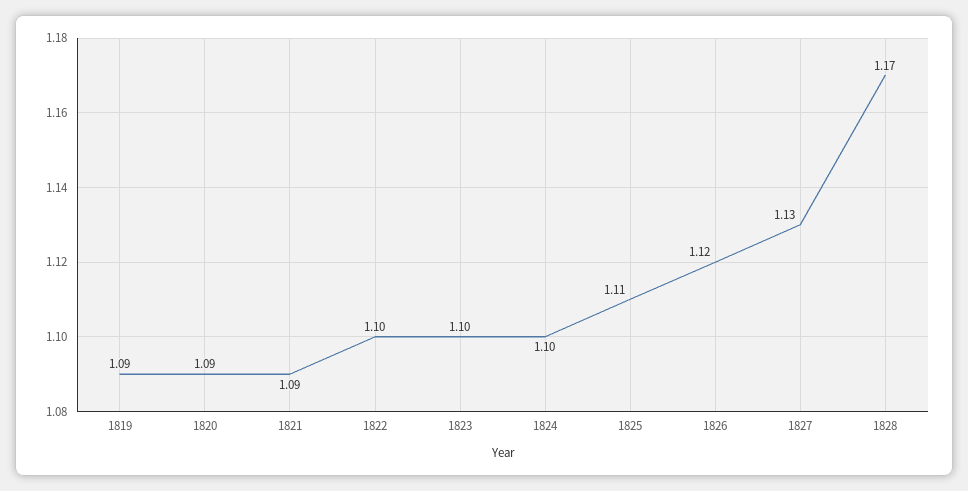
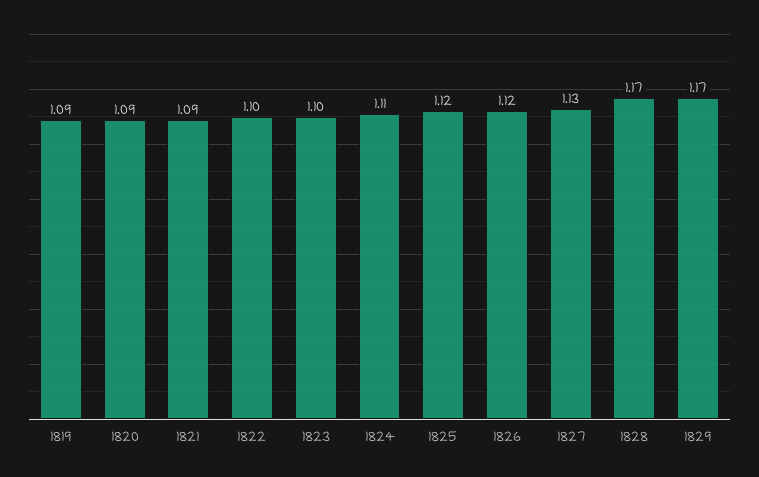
1824: 1.1 -> 1.11
1825: 1.11 -> 1.12
1829: none -> 1.17

